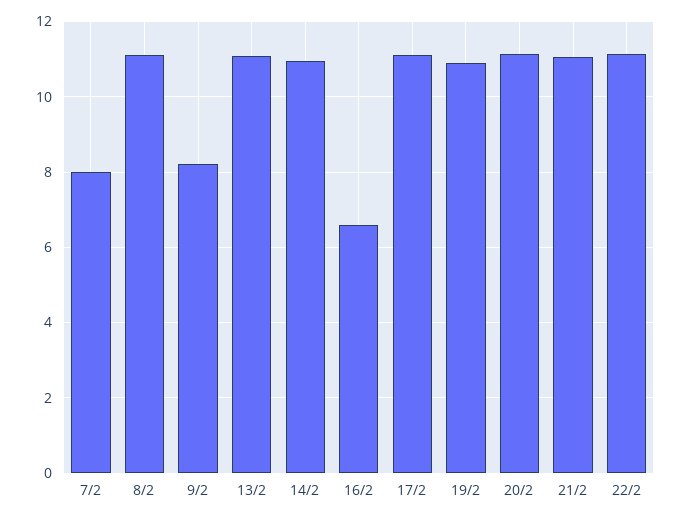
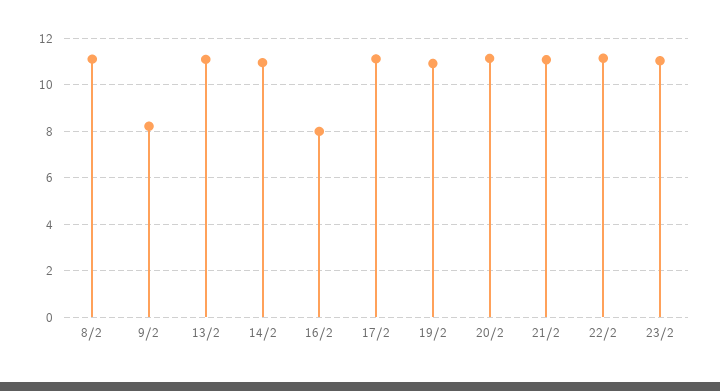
7/2: 8 -> none
16/2: 6.6 -> 8
23/2: none -> 11

